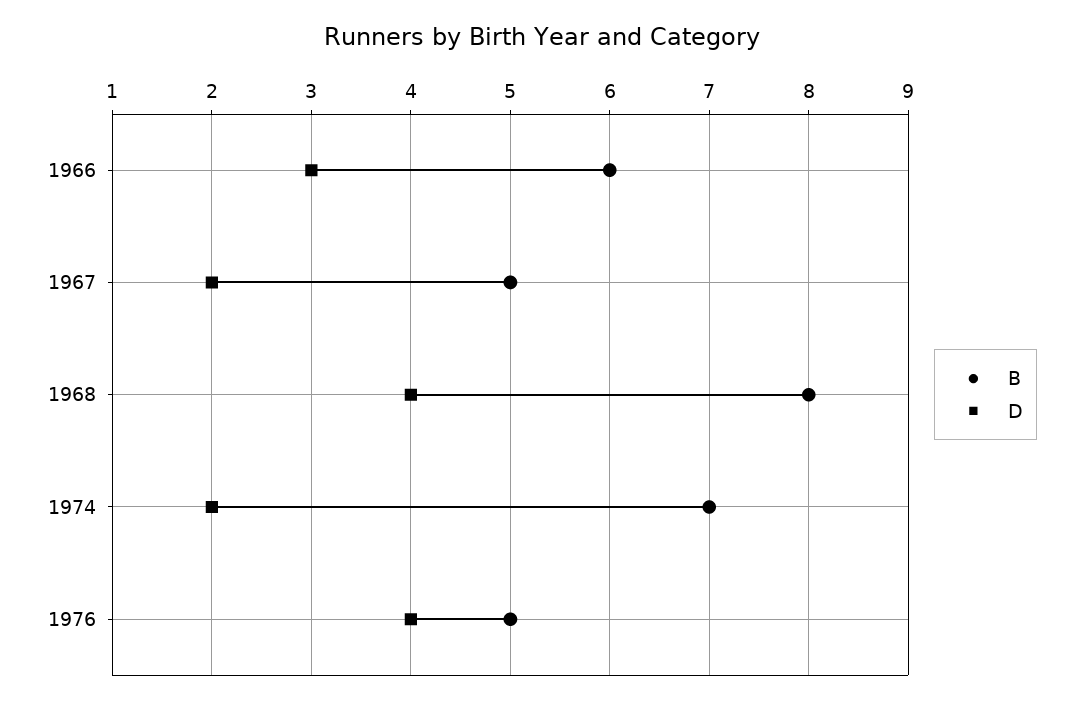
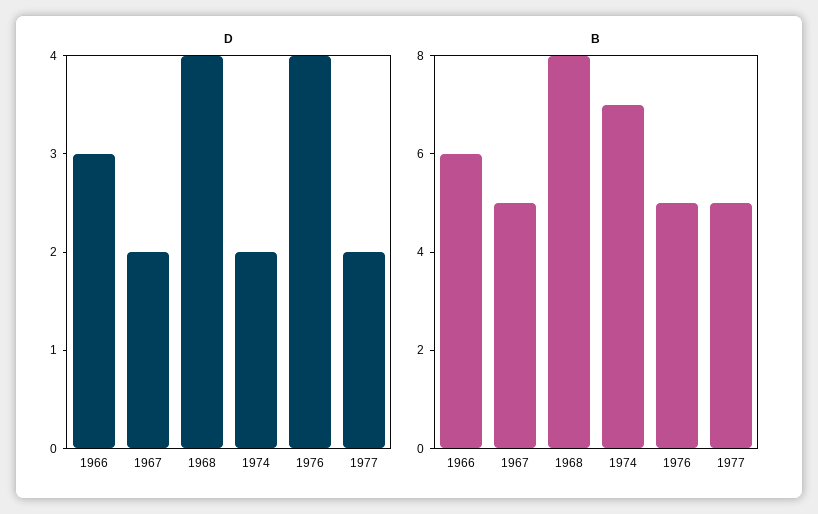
D, 1977: none -> 2
B, 1977: none -> 5

